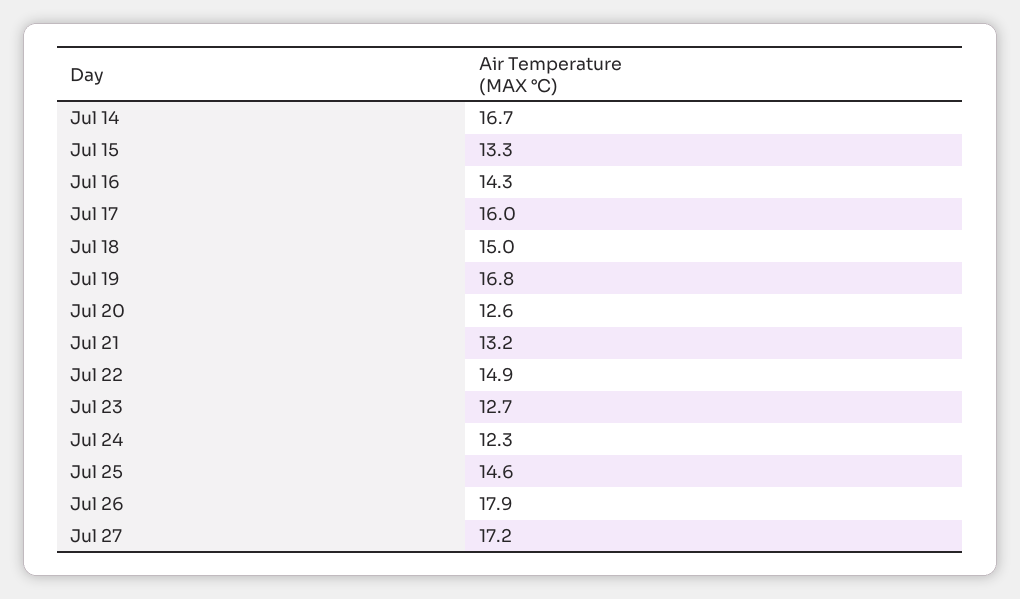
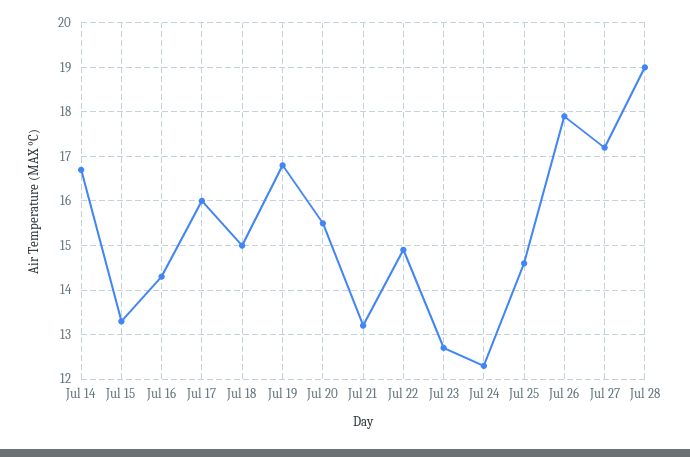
Jul 20: 12.6 -> 15.5
Jul 28: none -> 19

